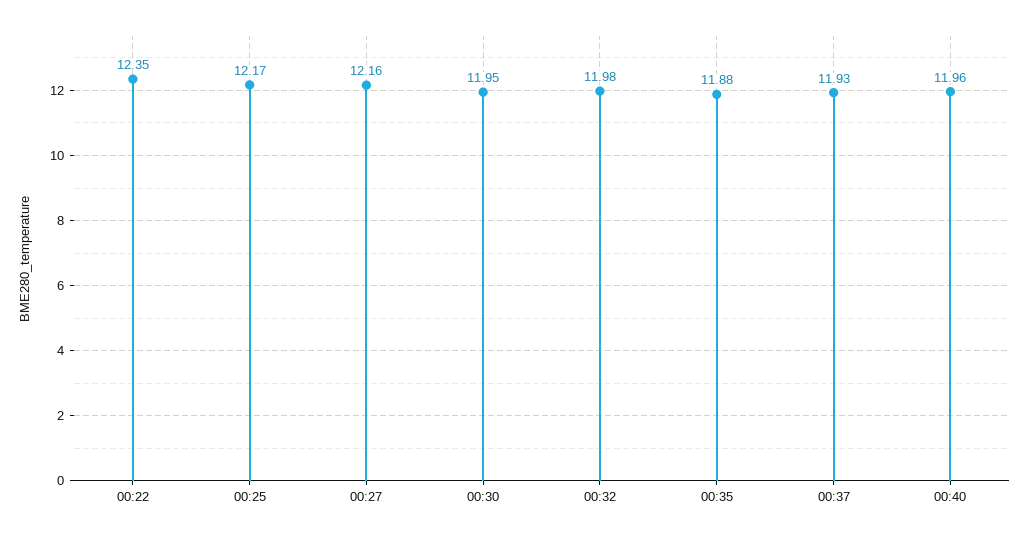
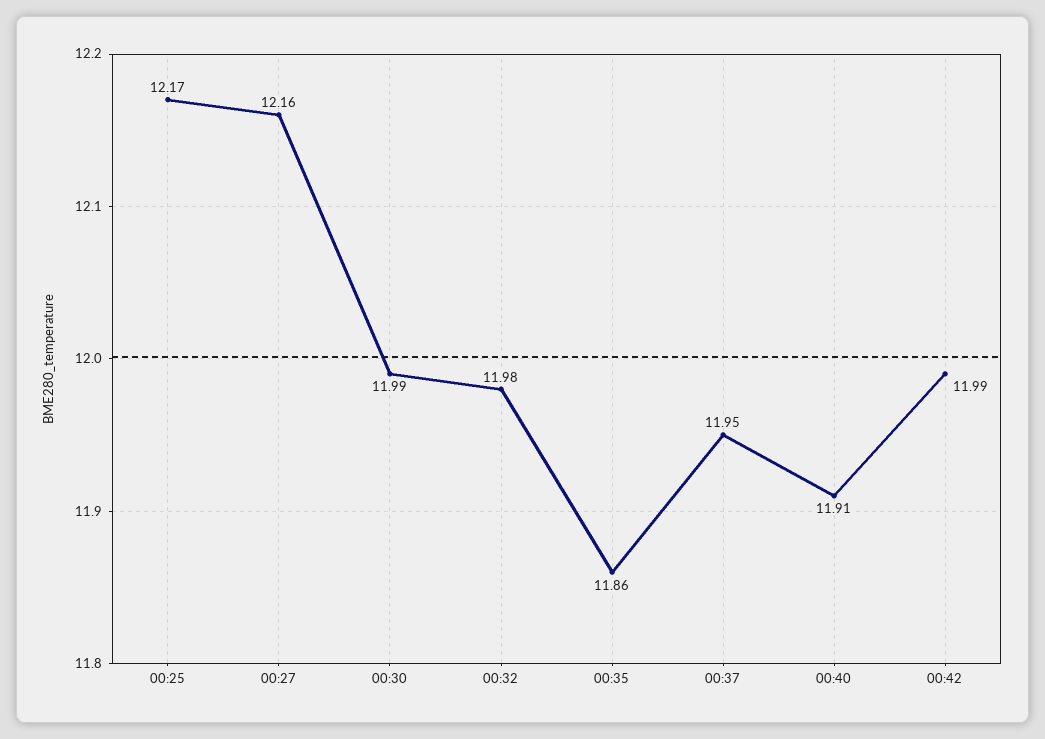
00:22: 12.35 -> none
00:30: 11.95 -> 11.99
00:35: 11.88 -> 11.86
00:37: 11.93 -> 11.95
00:40: 11.96 -> 11.91
00:42: none -> 11.99

